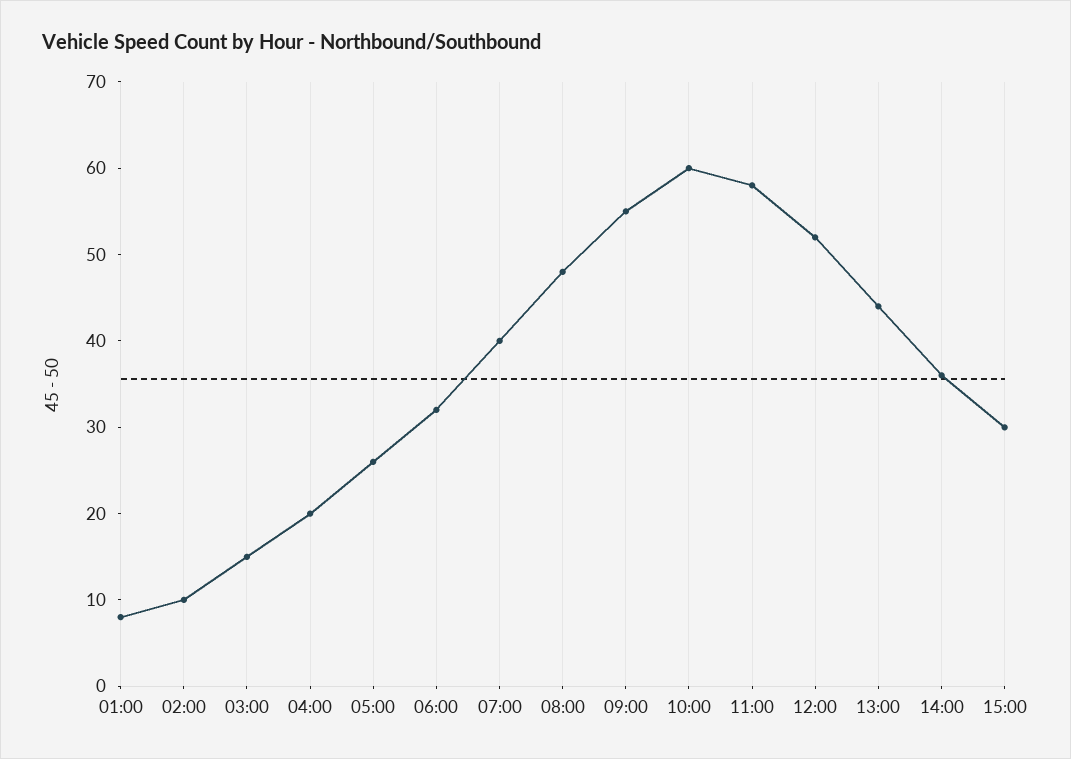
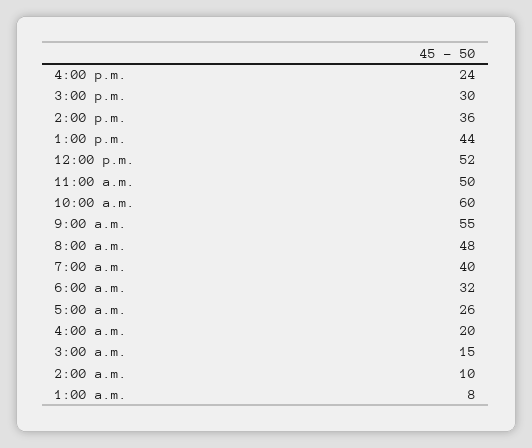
11:00: 58 -> 50
4:00 p.m.: none -> 24

